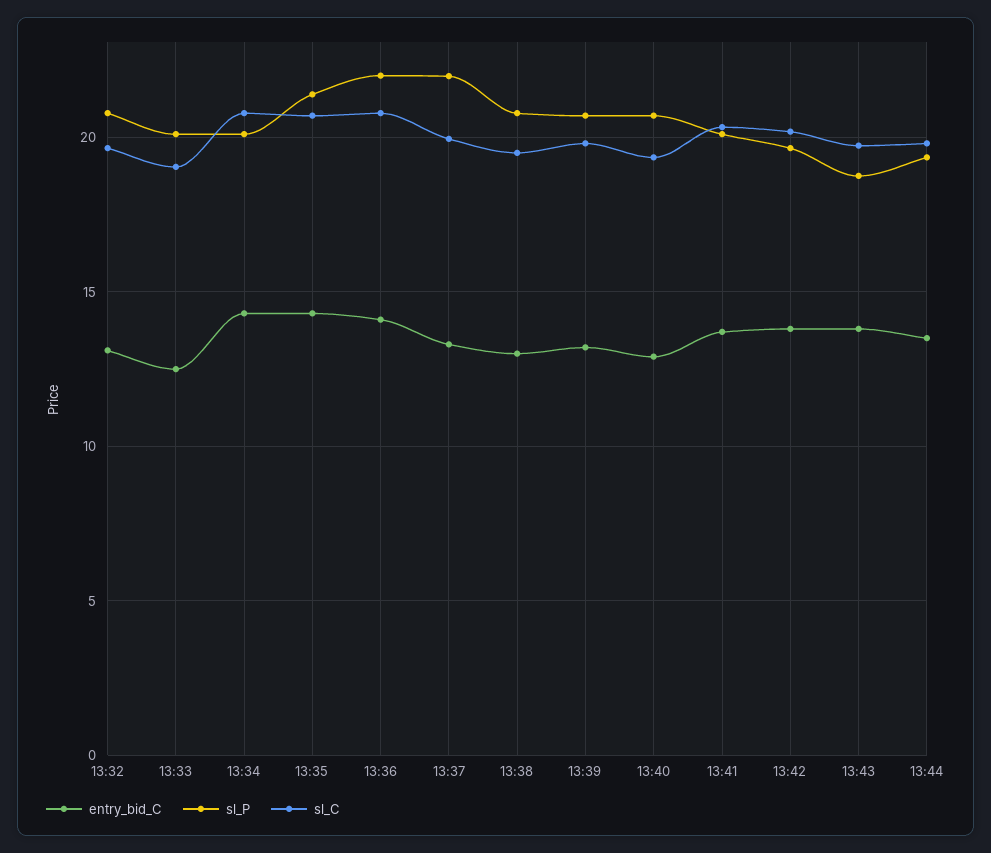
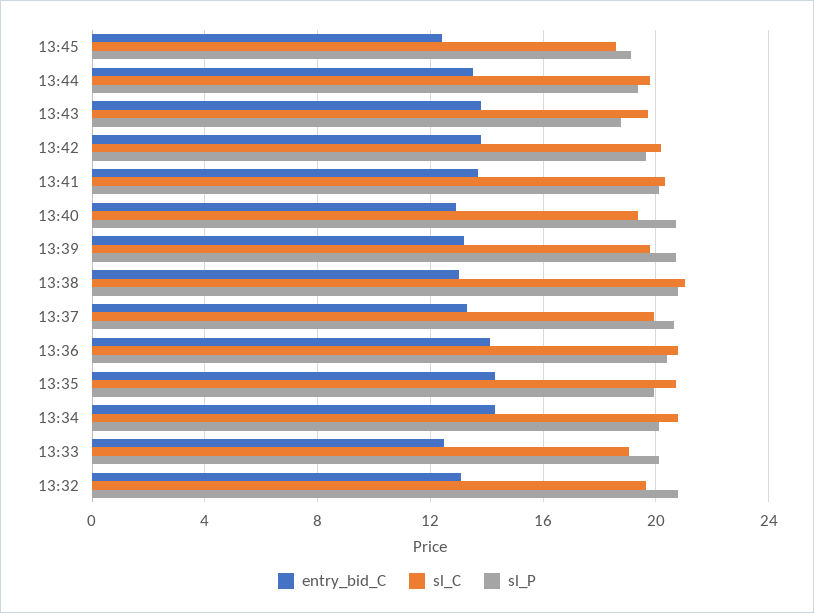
sl_P, 13:35: 21.5 -> 20
sl_P, 13:36: 22 -> 20.5
sl_P, 13:37: 22 -> 20.5
sl_C, 13:38: 19.5 -> 21
entry_bid_C, 13:45: none -> 12.5
sl_C, 13:45: none -> 18.5
sl_P, 13:45: none -> 19

